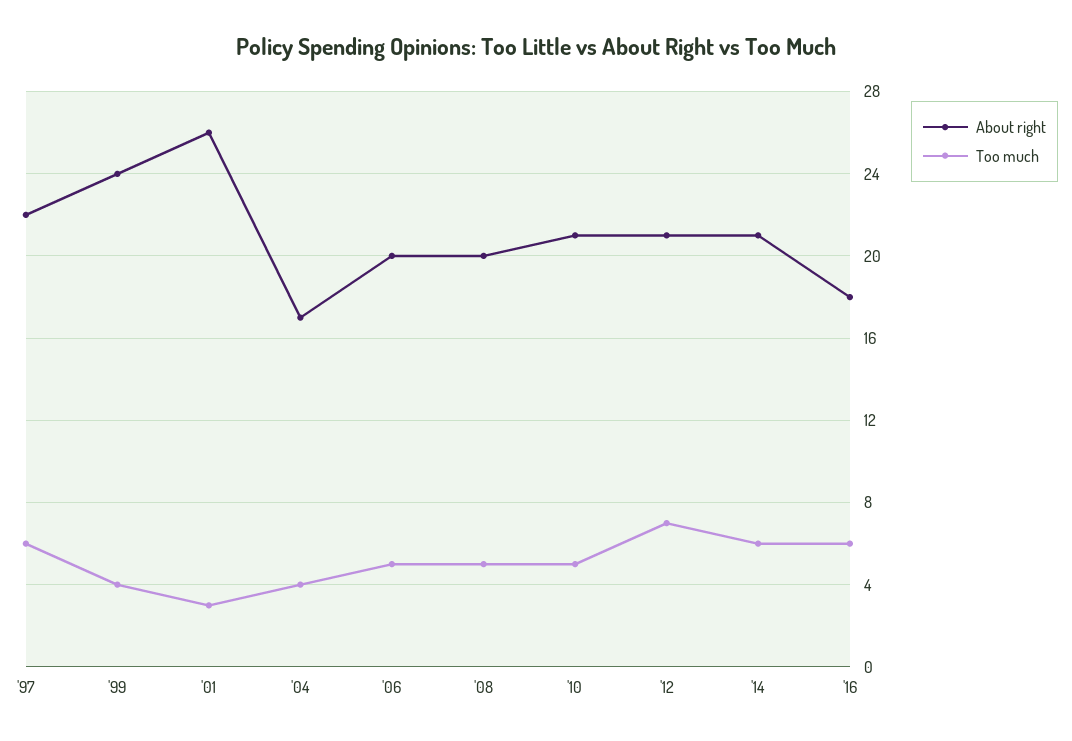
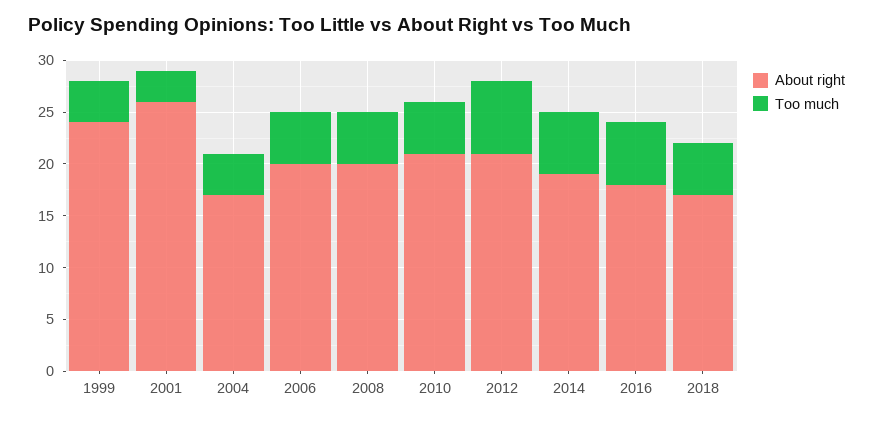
About right, '97: 22 -> none
Too much, '97: 6 -> none
About right, '14: 21 -> 19
About right, 2018: none -> 17
Too much, 2018: none -> 5

